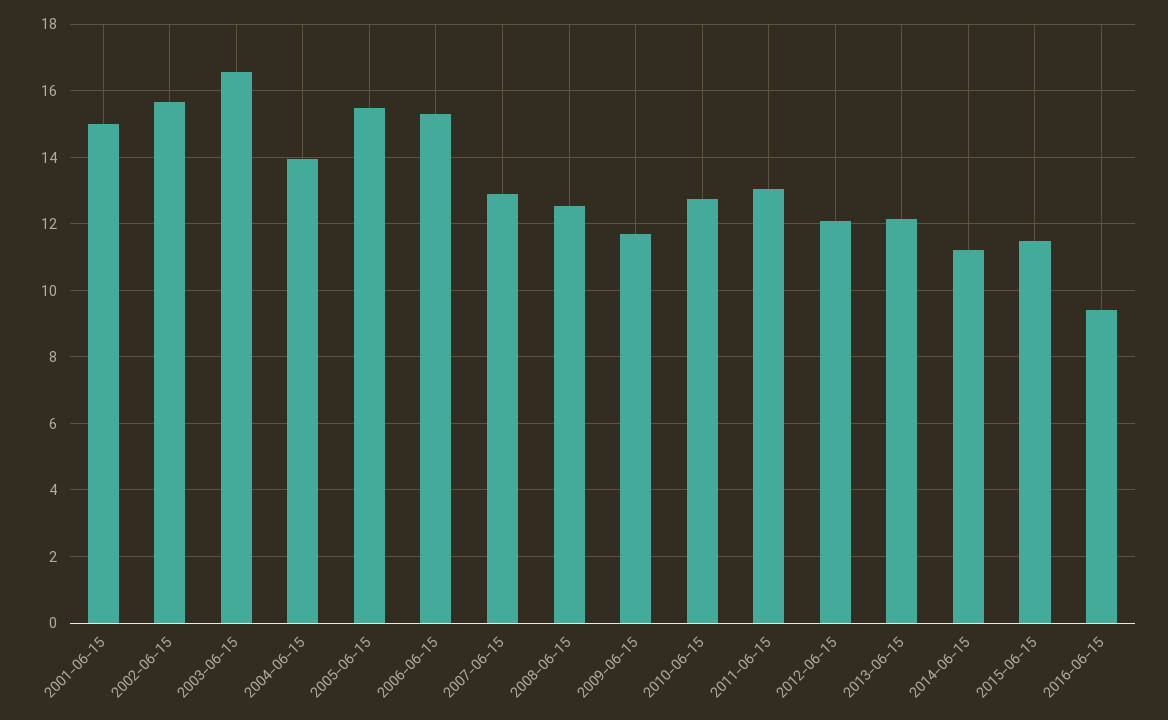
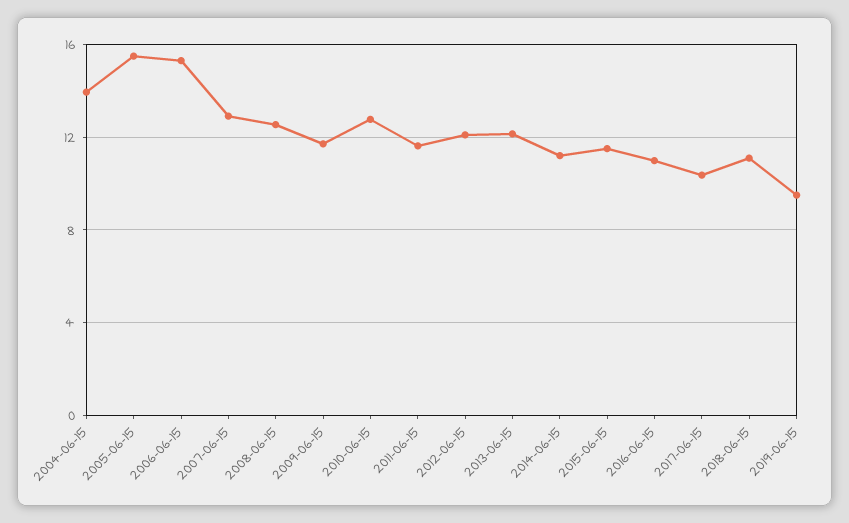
2001-06-15: 15 -> none
2002-06-15: 15.6 -> none
2003-06-15: 16.6 -> none
2011-06-15: 13 -> 11.5
2016-06-15: 9.4 -> 11
2017-06-15: none -> 10.5
2018-06-15: none -> 11
2019-06-15: none -> 9.5

